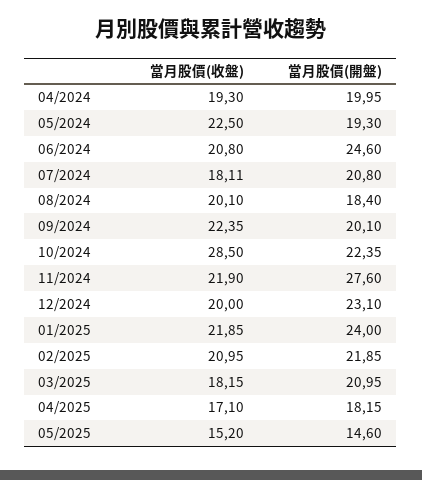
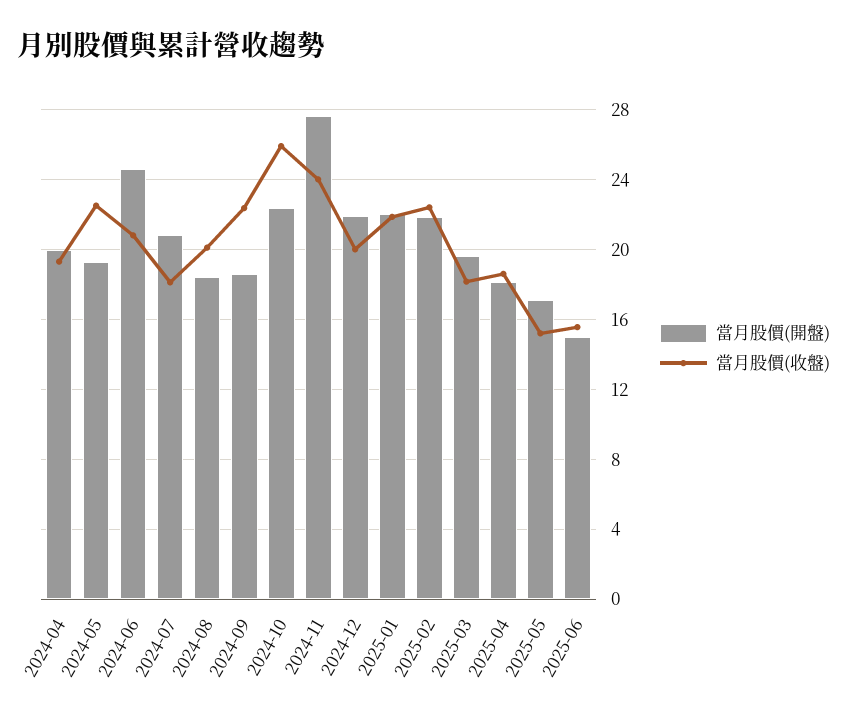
當月股價(開盤), 09/2024: 20.1 -> 18.5
當月股價(收盤), 10/2024: 28.5 -> 26
當月股價(收盤), 11/2024: 21.9 -> 24
當月股價(開盤), 12/2024: 23.1 -> 22
當月股價(開盤), 01/2025: 24 -> 22
當月股價(收盤), 02/2025: 20.95 -> 22.5
當月股價(開盤), 03/2025: 20.95 -> 19.5
當月股價(收盤), 04/2025: 17.1 -> 18.5
當月股價(開盤), 05/2025: 14.6 -> 17
當月股價(開盤), 2025-06: none -> 15
當月股價(收盤), 2025-06: none -> 15.5

